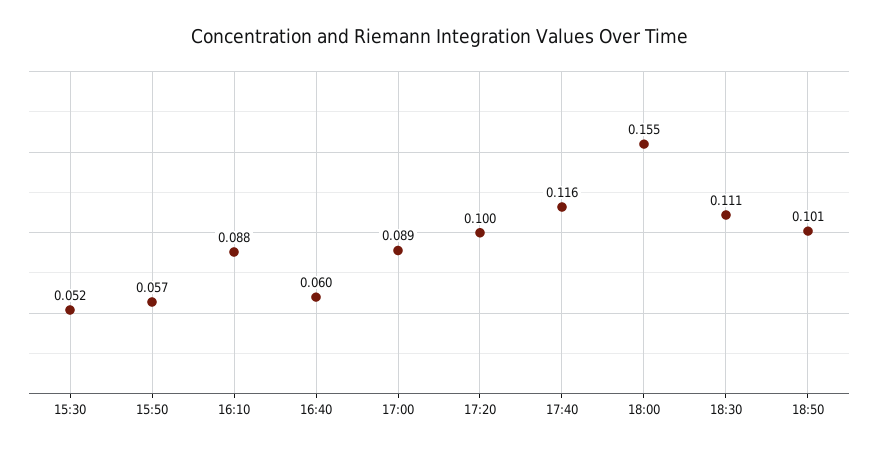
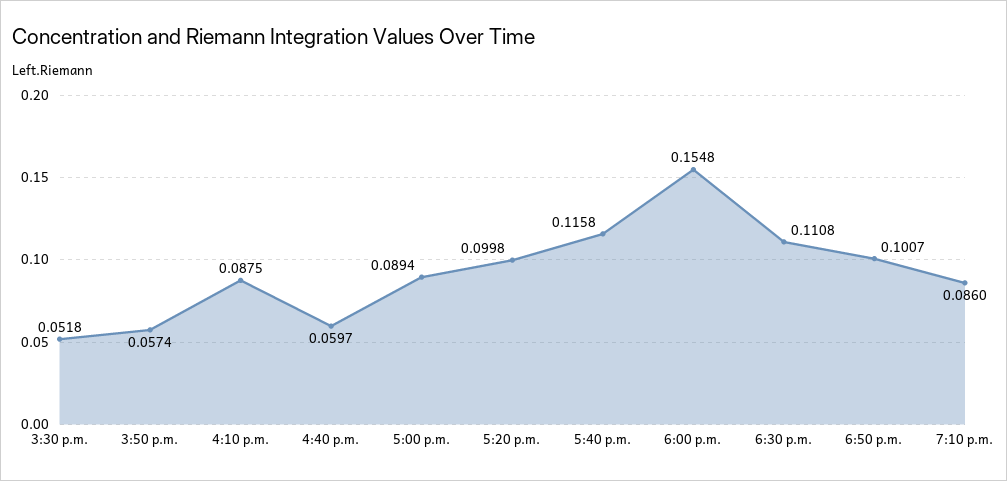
7:10 p.m.: none -> 0.086

